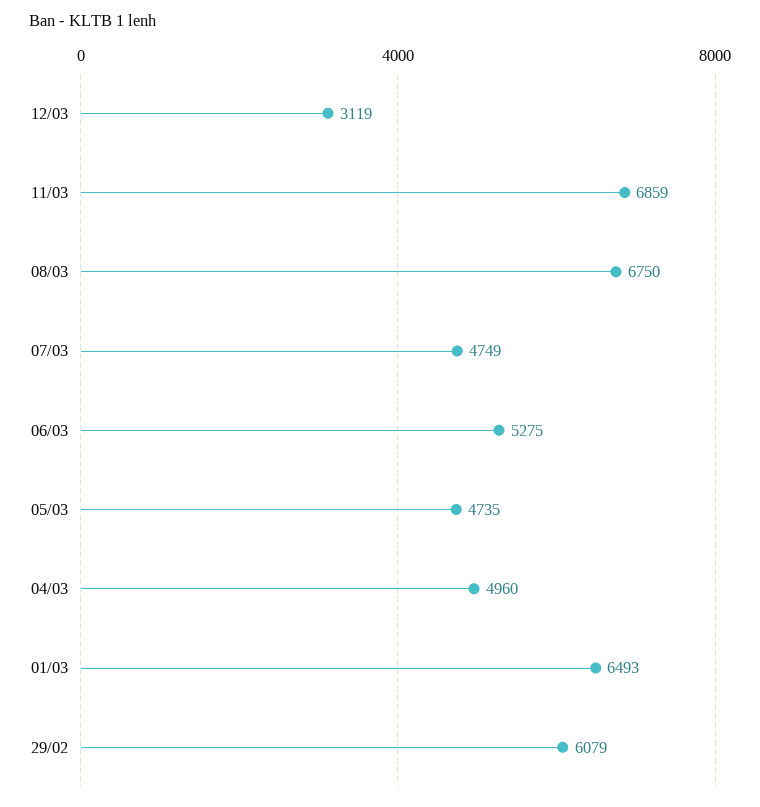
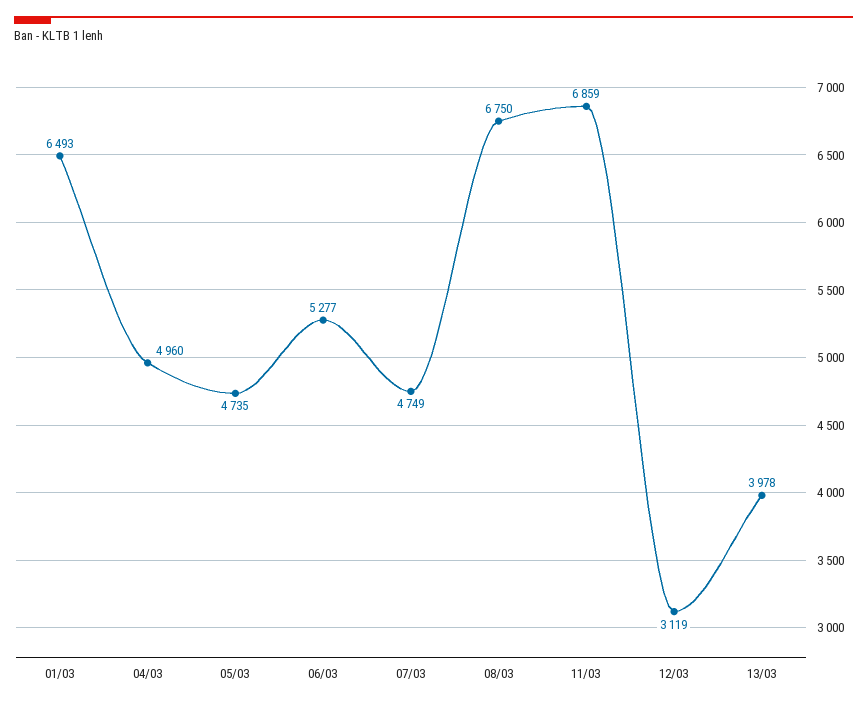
06/03: 5275 -> 5277
29/02: 6079 -> none
13/03: none -> 3978

